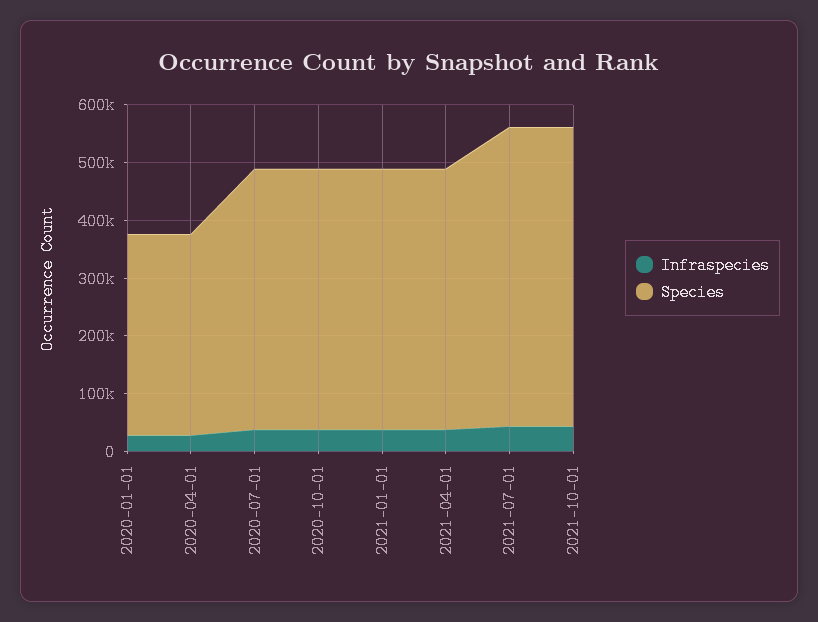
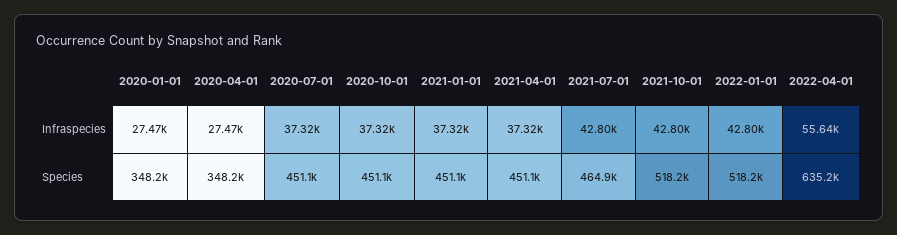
Species, 2021-07-01: 520000 -> 464900
Infraspecies, 2022-01-01: none -> 42800
Infraspecies, 2022-04-01: none -> 55640
Species, 2022-01-01: none -> 518200
Species, 2022-04-01: none -> 635200

